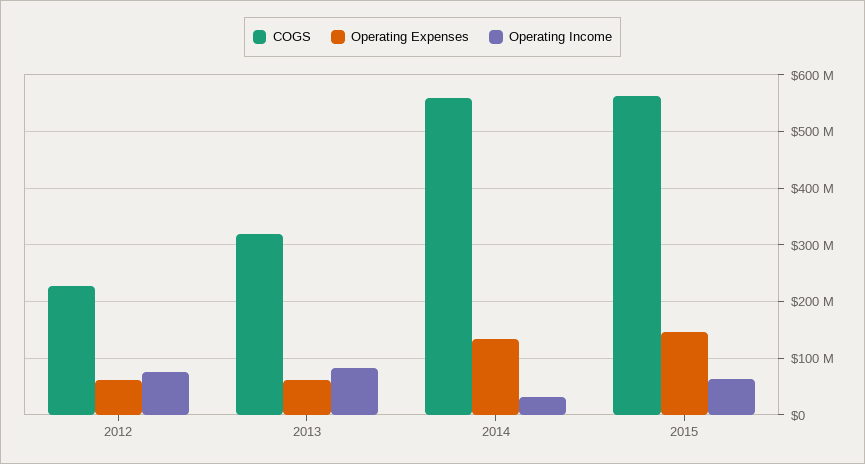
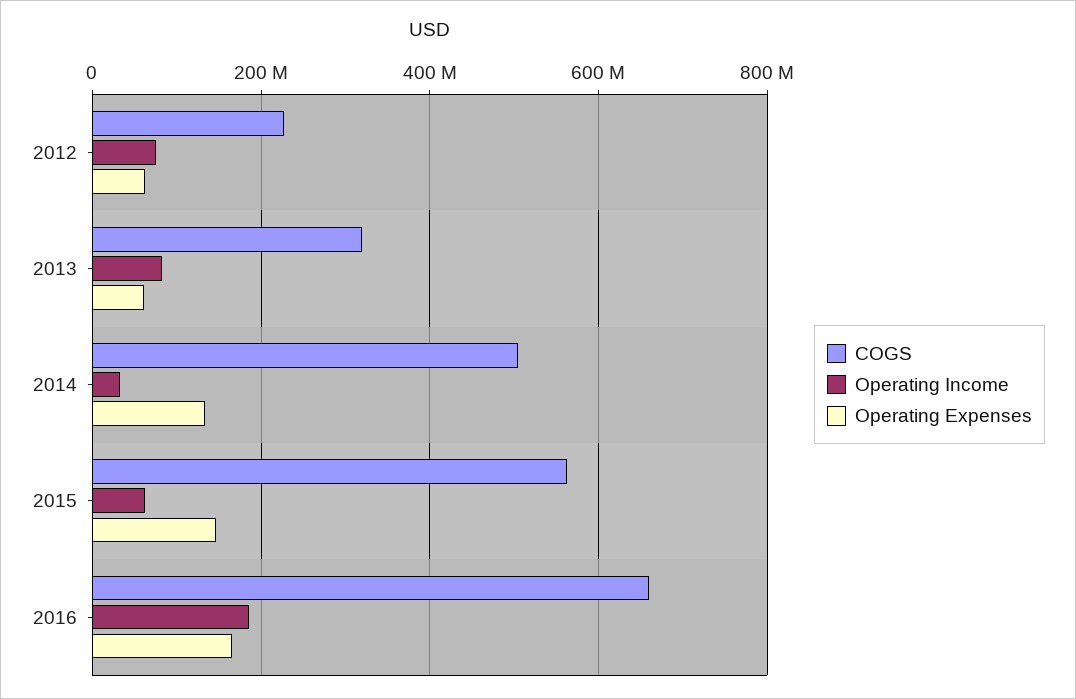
COGS, 2014: 560000000 -> 500000000
COGS, 2016: none -> 660000000
Operating Income, 2016: none -> 180000000
Operating Expenses, 2016: none -> 160000000

